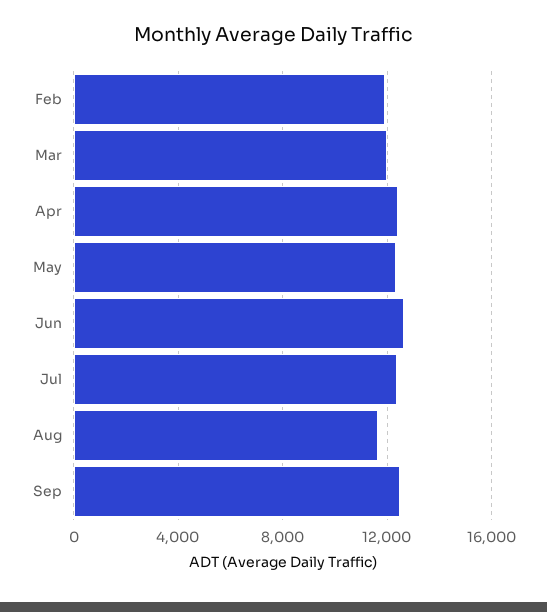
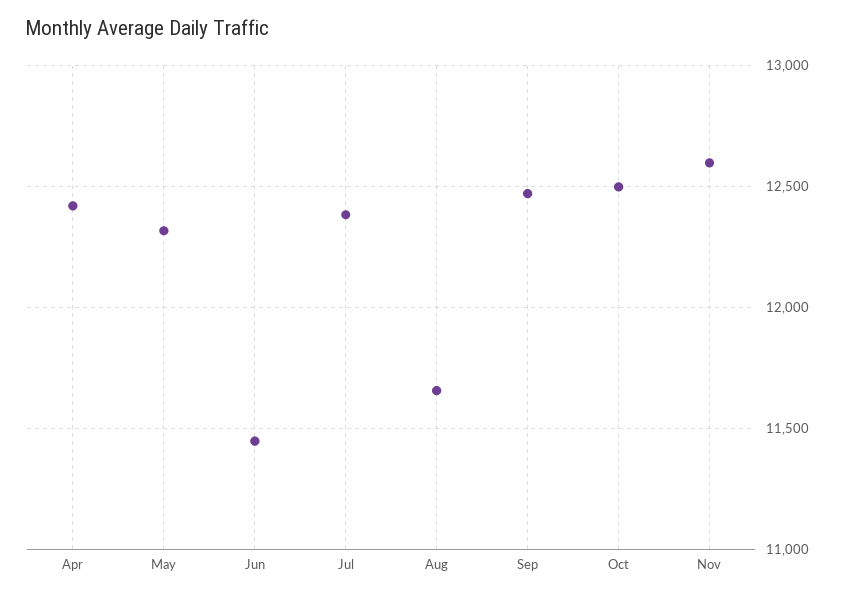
Feb: 12000 -> none
Mar: 12000 -> none
Jun: 12500 -> 11450
Oct: none -> 12500
Nov: none -> 12600

